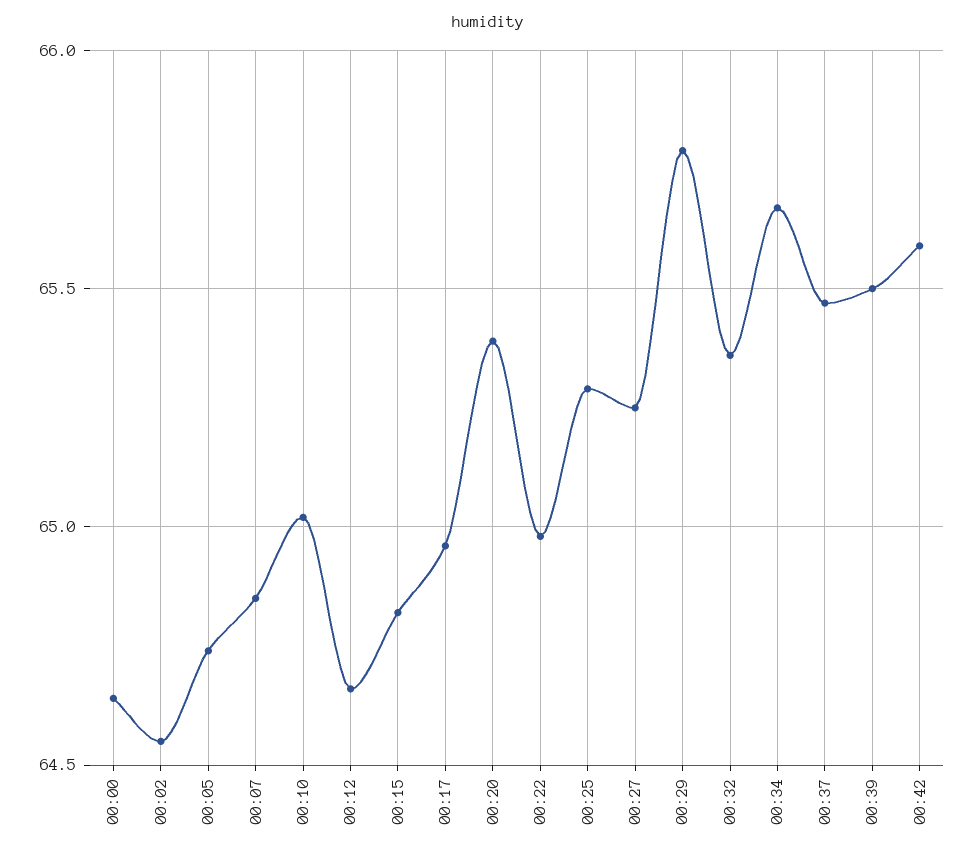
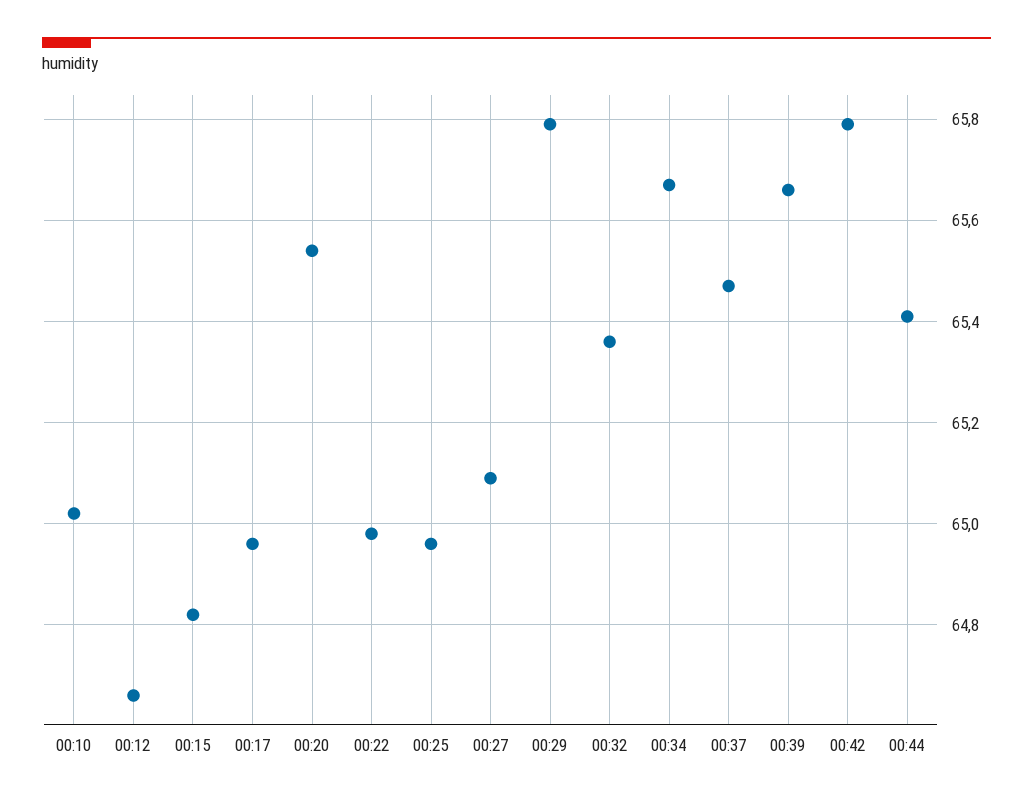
00:00: 64.65 -> none
00:02: 64.55 -> none
00:05: 64.75 -> none
00:07: 64.85 -> none
00:20: 65.4 -> 65.55
00:25: 65.3 -> 64.95
00:27: 65.25 -> 65.1
00:39: 65.5 -> 65.65
00:42: 65.6 -> 65.8
00:44: none -> 65.4

